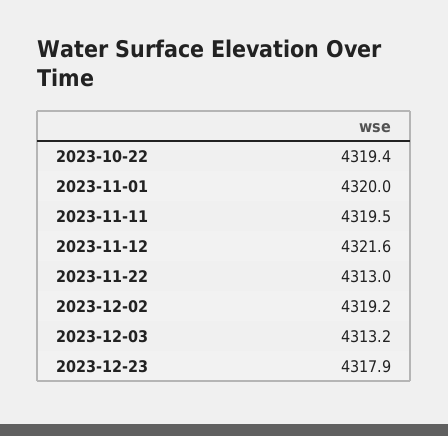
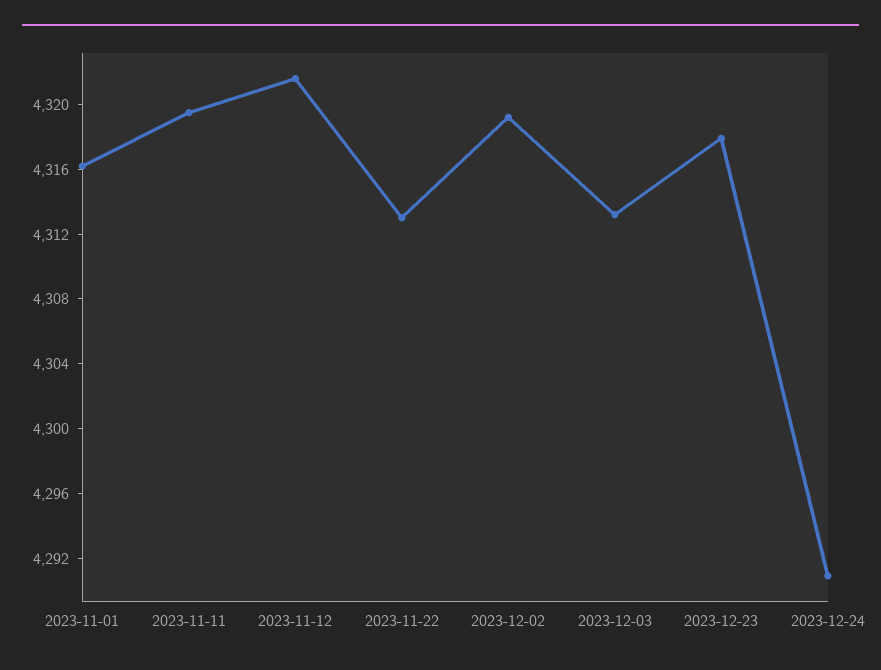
2023-10-22: 4319.4 -> none
2023-11-01: 4320 -> 4316
2023-12-24: none -> 4291

